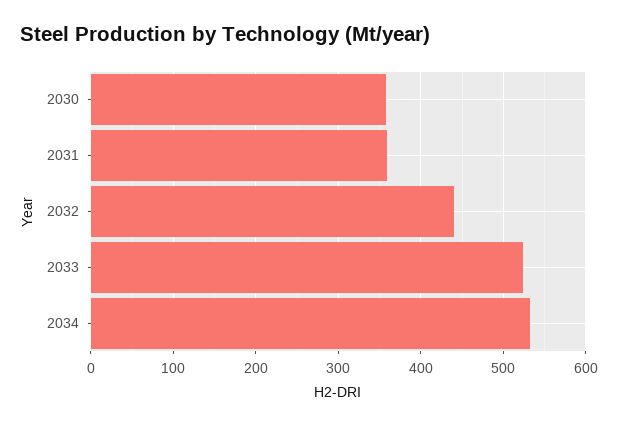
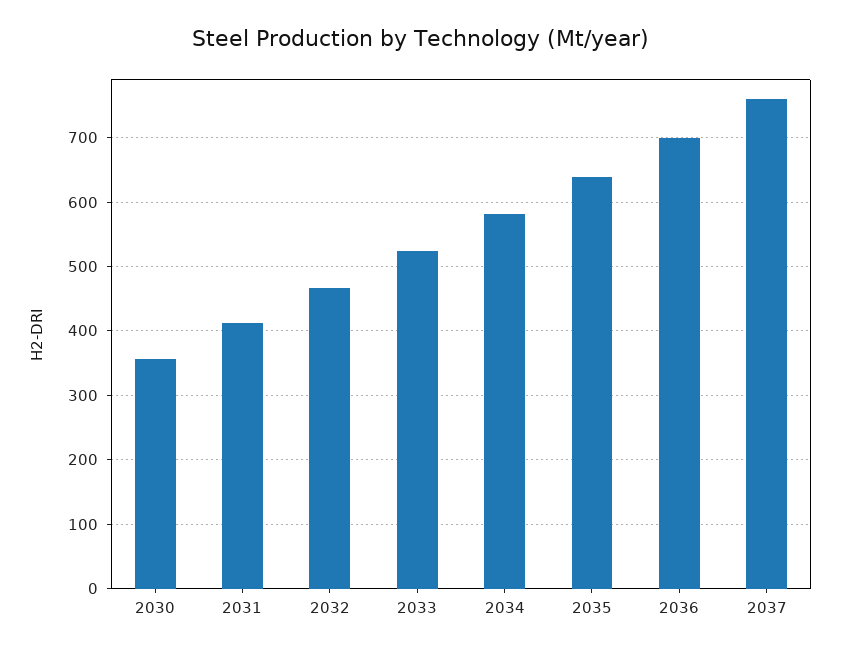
2031: 360 -> 410
2032: 440 -> 470
2034: 530 -> 580
2035: none -> 640
2036: none -> 700
2037: none -> 760

